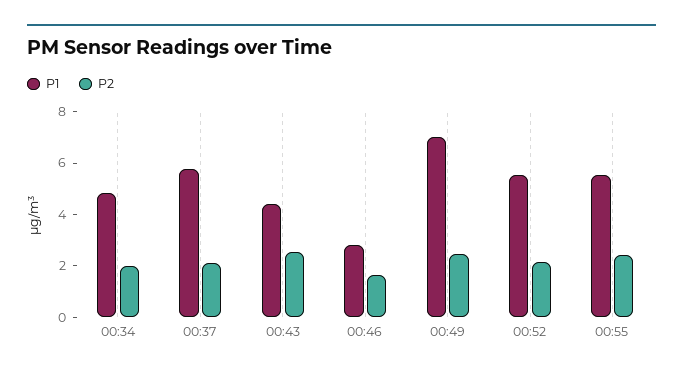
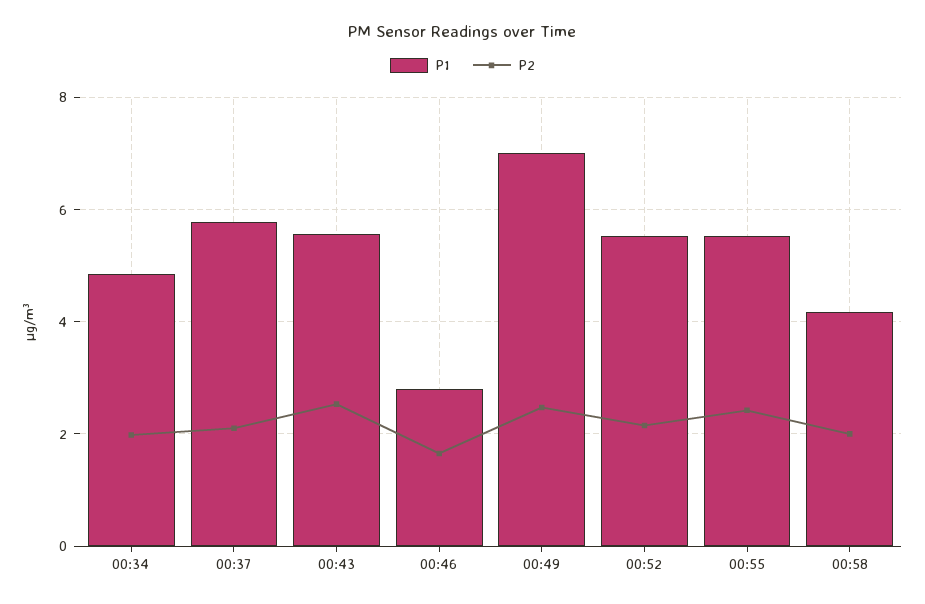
P1, 00:43: 4.5 -> 5.6
P1, 00:58: none -> 4.2
P2, 00:58: none -> 2

